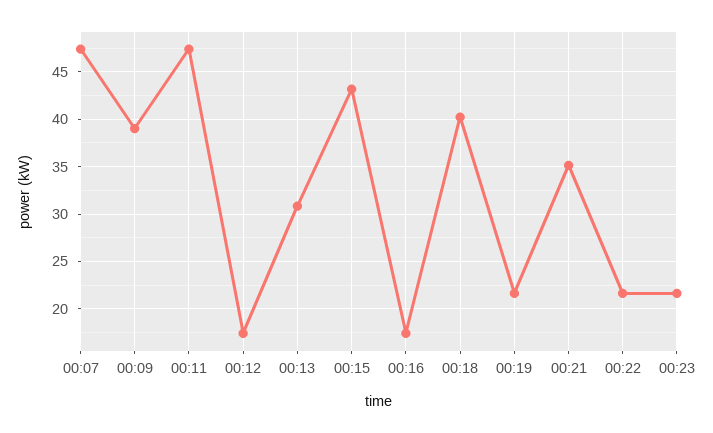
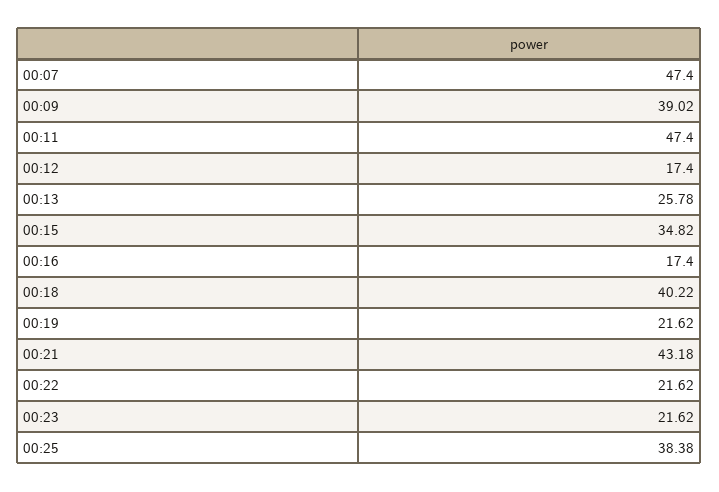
00:13: 31 -> 25.78
00:15: 43 -> 34.82
00:21: 35 -> 43.18
00:25: none -> 38.38

